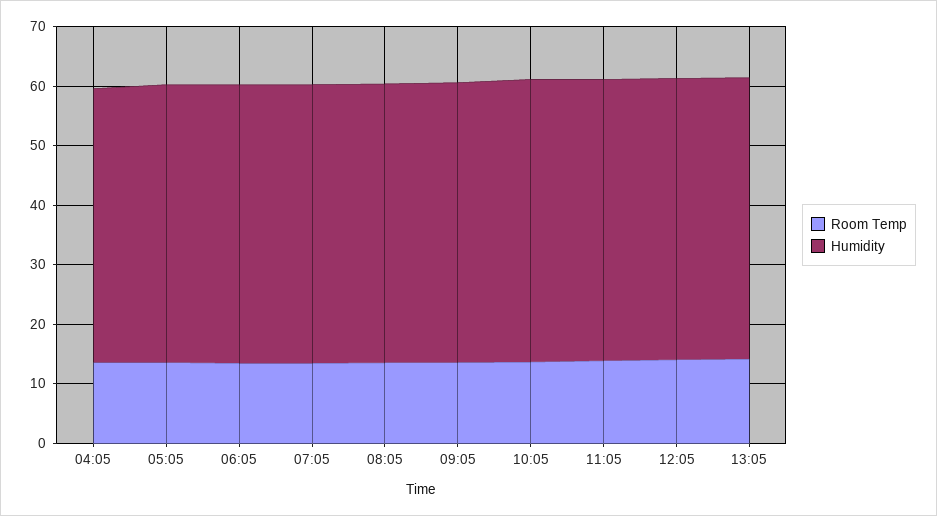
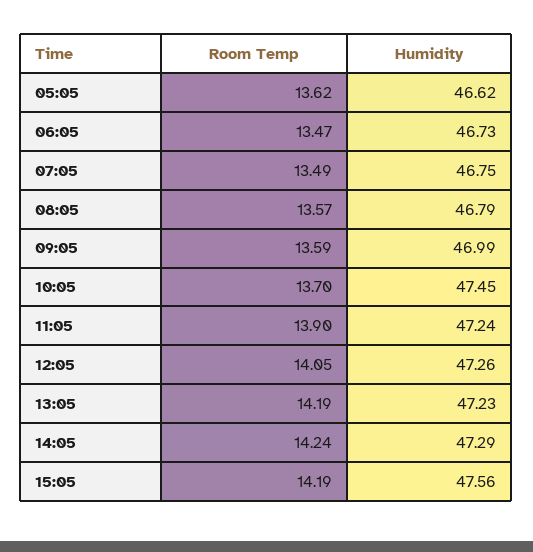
Room Temp, 04:05: 14 -> none
Humidity, 04:05: 46 -> none
Room Temp, 14:05: none -> 14.24
Humidity, 14:05: none -> 47.29
Room Temp, 15:05: none -> 14.19
Humidity, 15:05: none -> 47.56

